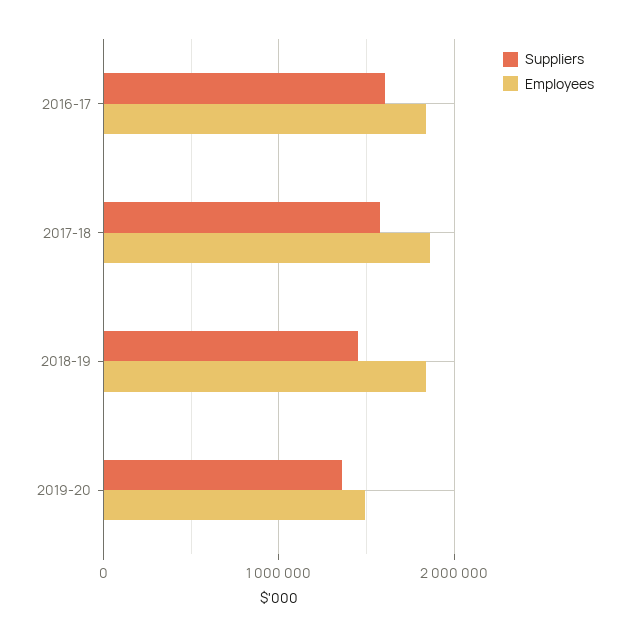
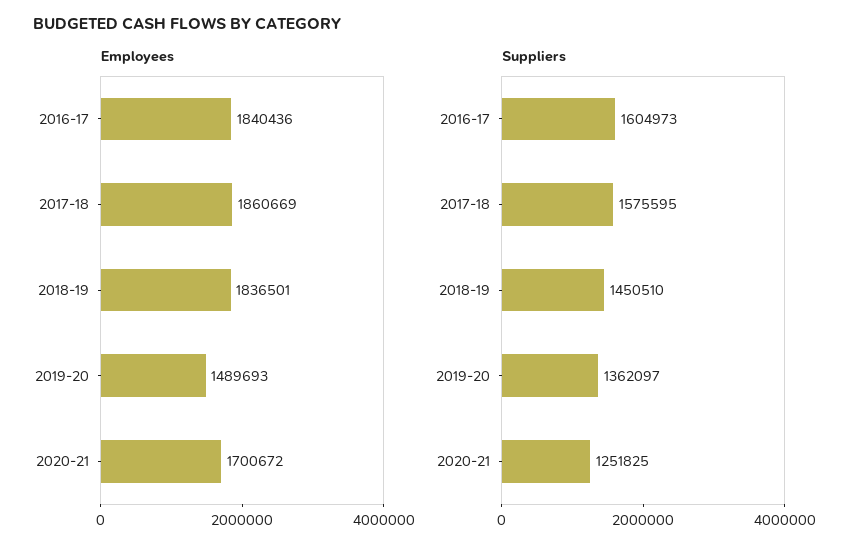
Employees, 2020-21: none -> 1700672
Suppliers, 2020-21: none -> 1251825

